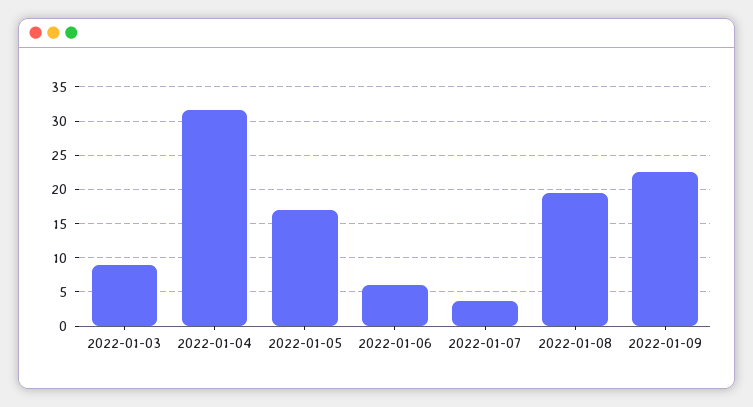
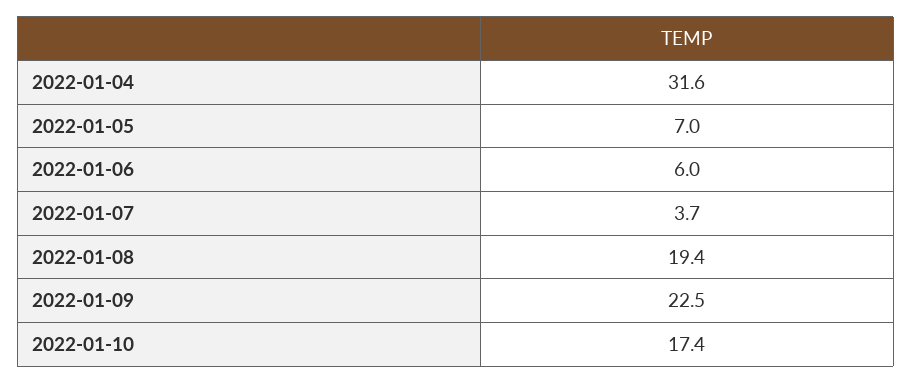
2022-01-03: 9 -> none
2022-01-05: 17 -> 7
2022-01-10: none -> 17.4

